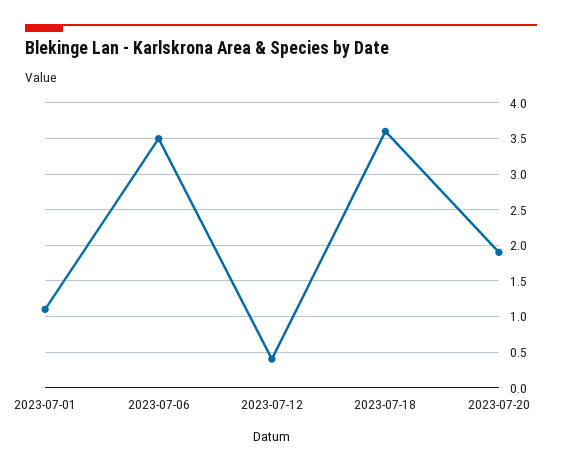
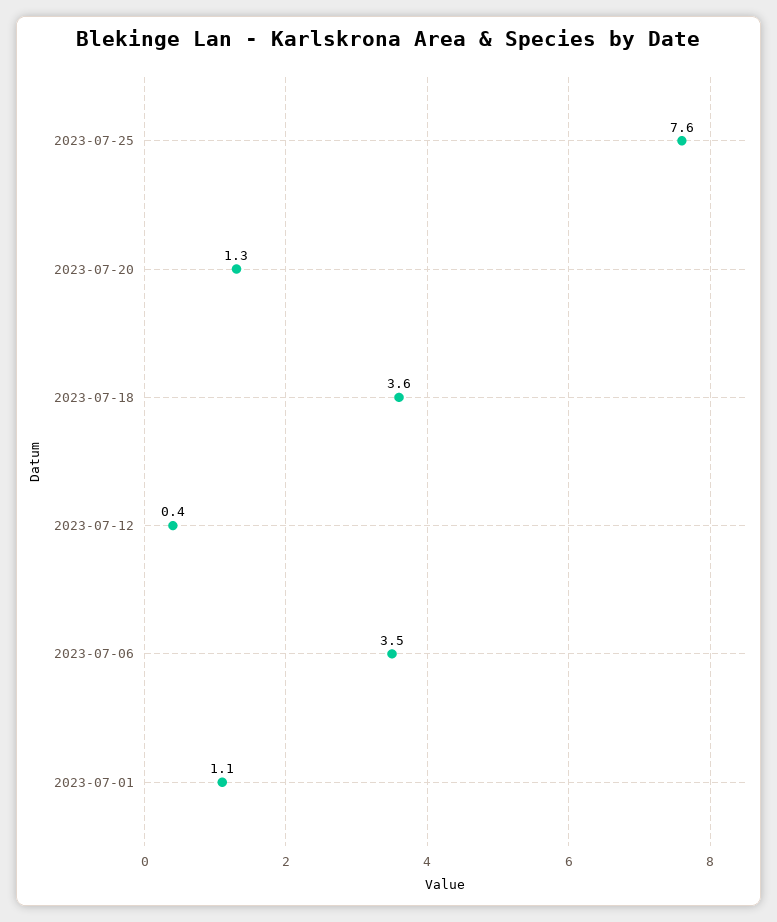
2023-07-20: 1.9 -> 1.3
2023-07-25: none -> 7.6

